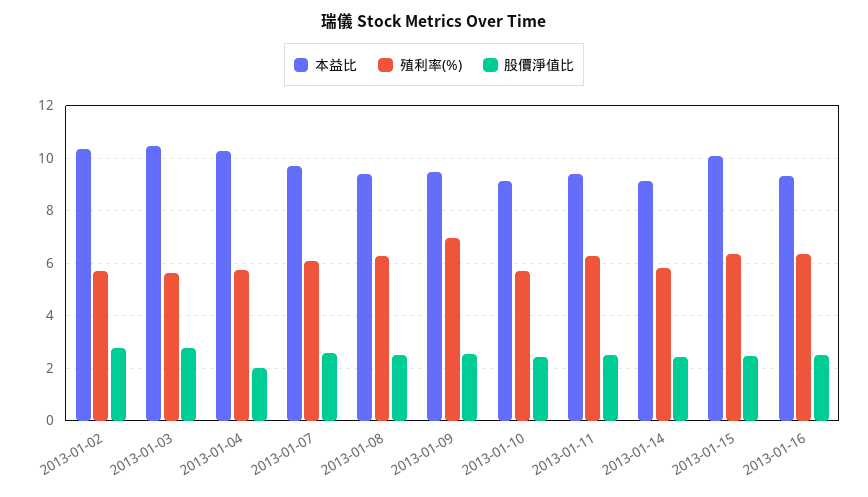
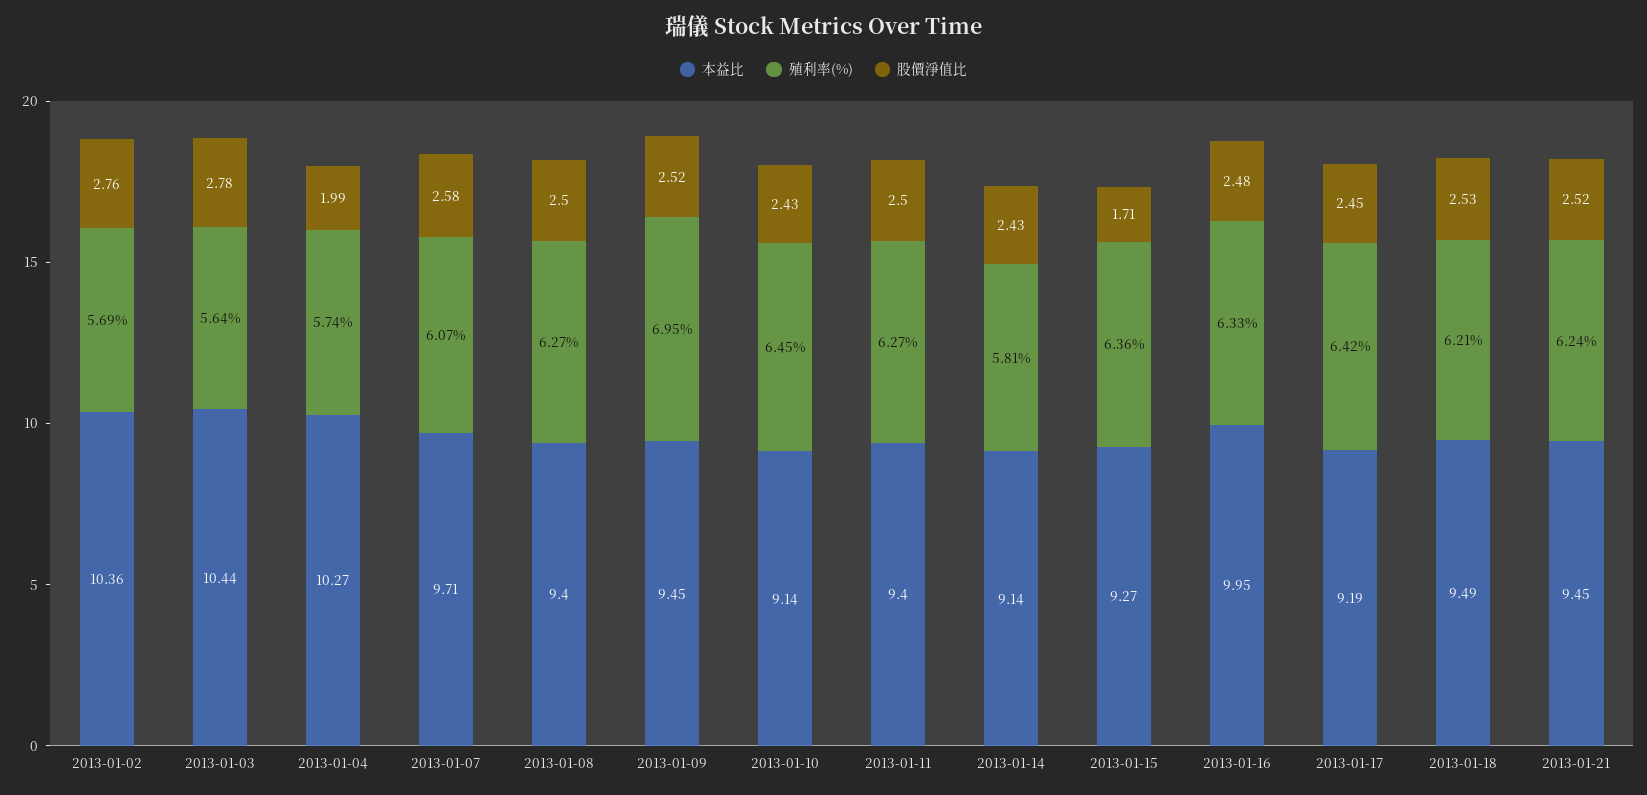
殖利率(%), 2013-01-10: 5.75 -> 6.45
本益比, 2013-01-15: 10 -> 9.27
股價淨值比, 2013-01-15: 2.5 -> 1.71
本益比, 2013-01-16: 9.25 -> 9.95
本益比, 2013-01-17: none -> 9.19
殖利率(%), 2013-01-17: none -> 6.42
股價淨值比, 2013-01-17: none -> 2.45
本益比, 2013-01-18: none -> 9.49
殖利率(%), 2013-01-18: none -> 6.21
股價淨值比, 2013-01-18: none -> 2.53
本益比, 2013-01-21: none -> 9.45
殖利率(%), 2013-01-21: none -> 6.24
股價淨值比, 2013-01-21: none -> 2.52

